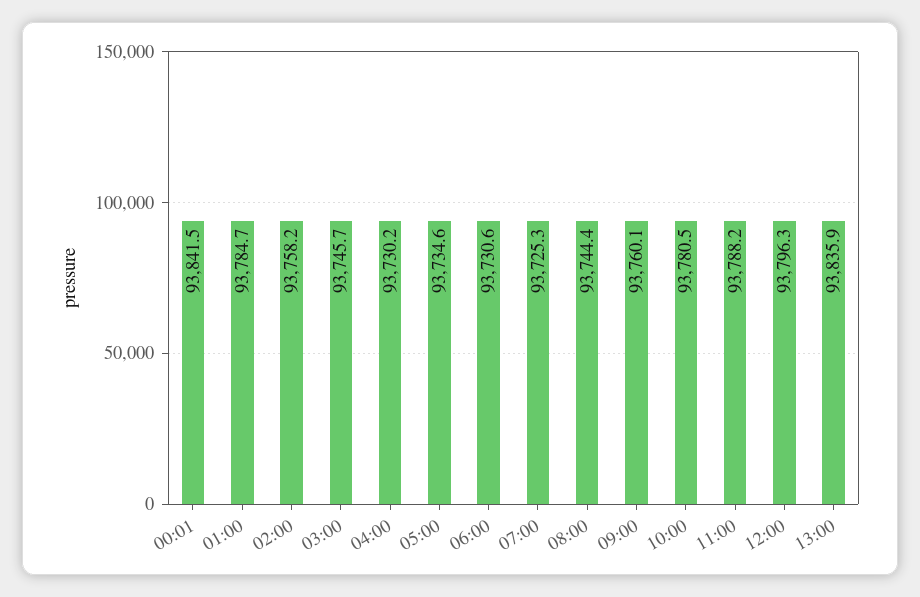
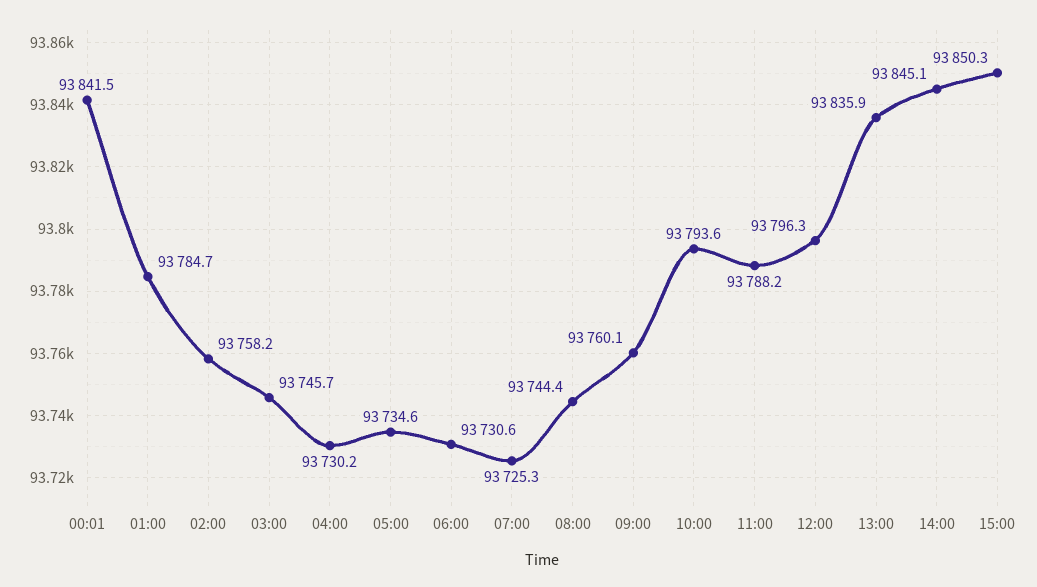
10:00: 93780.5 -> 93793.6
14:00: none -> 93845.1
15:00: none -> 93850.3

